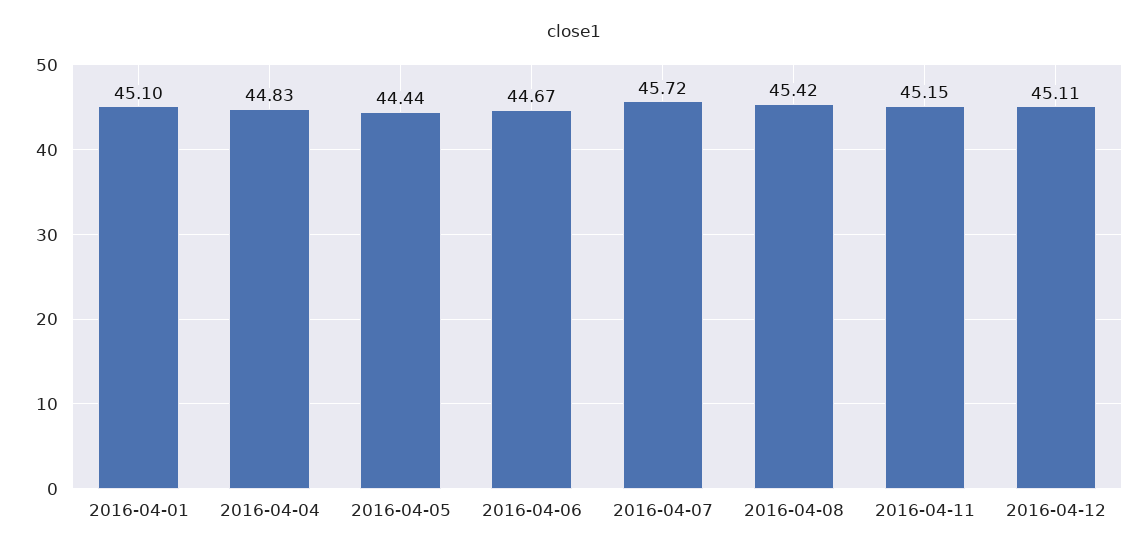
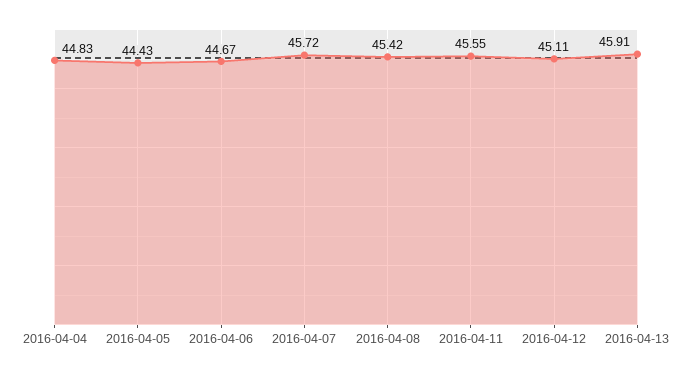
2016-04-01: 45.1 -> none
2016-04-05: 44.44 -> 44.43
2016-04-11: 45.15 -> 45.55
2016-04-13: none -> 45.91

